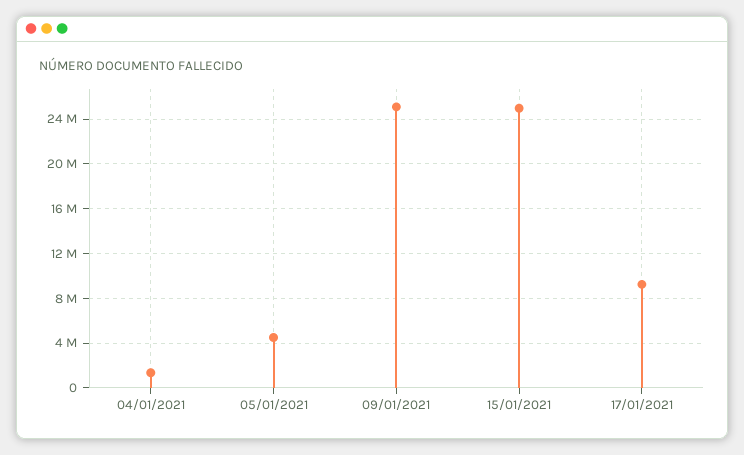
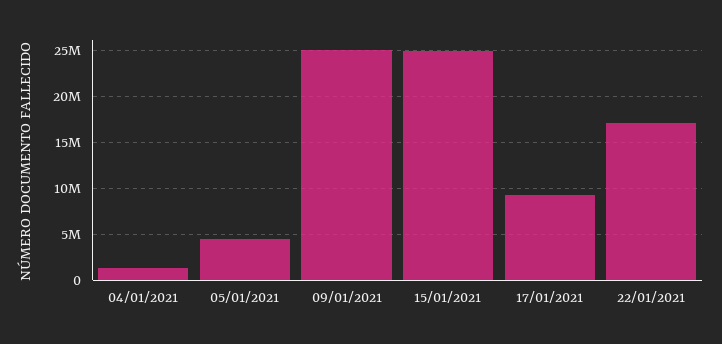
22/01/2021: none -> 17000000

